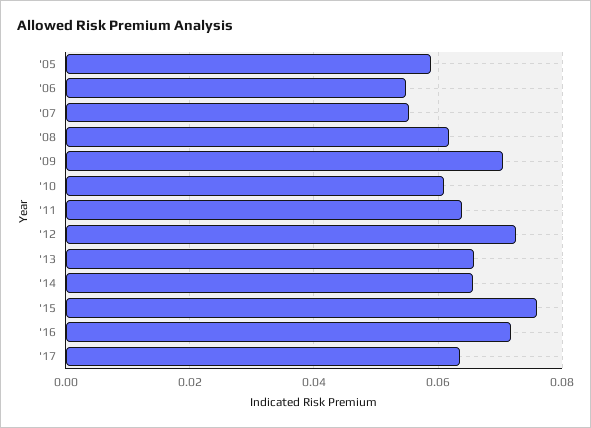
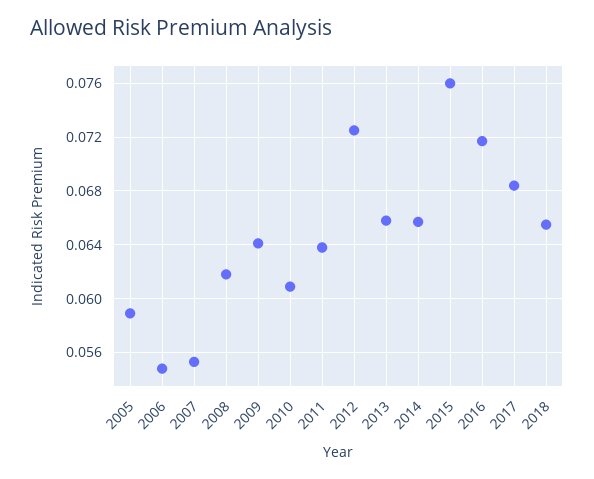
'09: 0.07 -> 0.064
'17: 0.064 -> 0.0685
2018: none -> 0.0655

